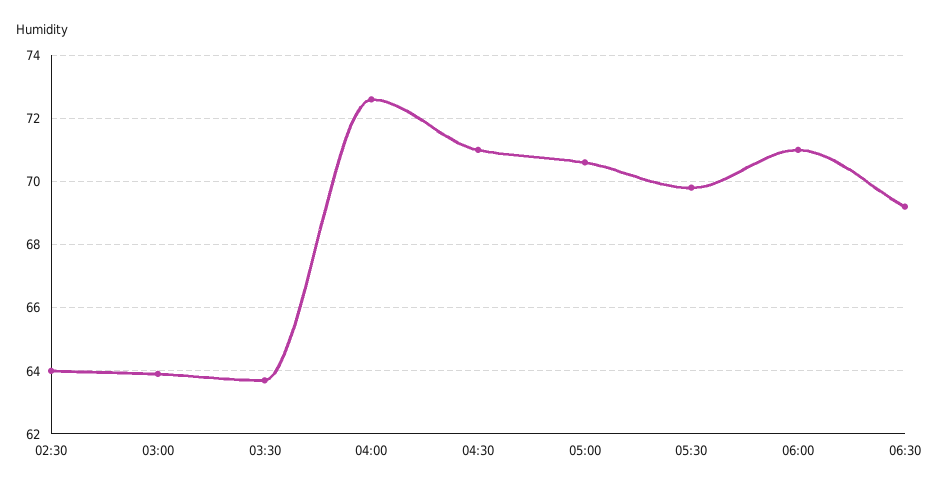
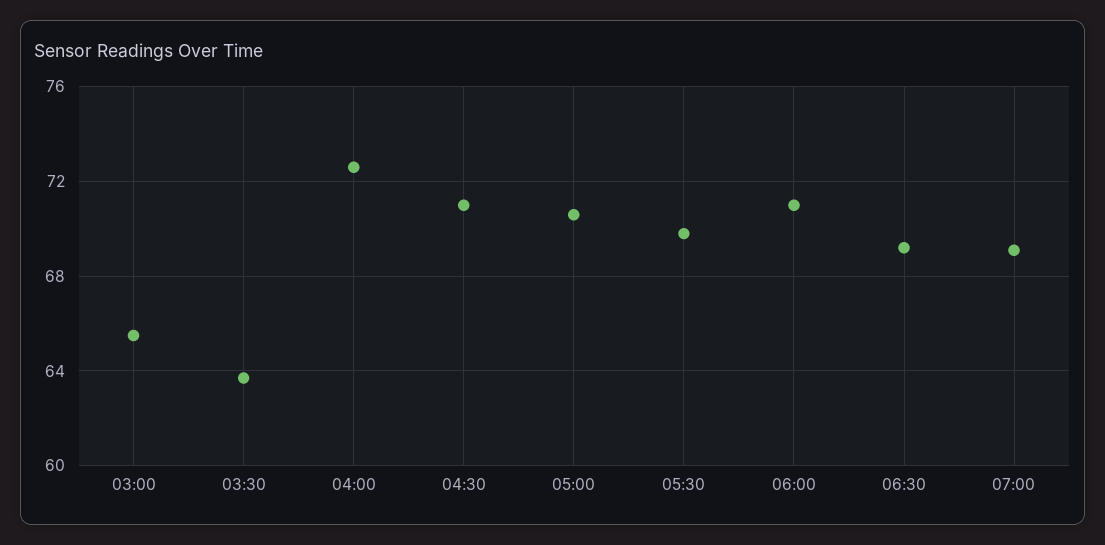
02:30: 64 -> none
03:00: 64 -> 65.5
07:00: none -> 69

